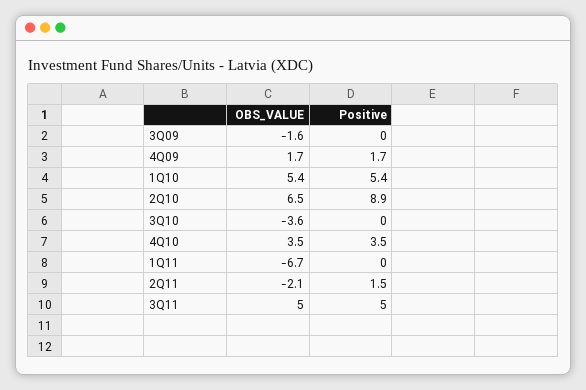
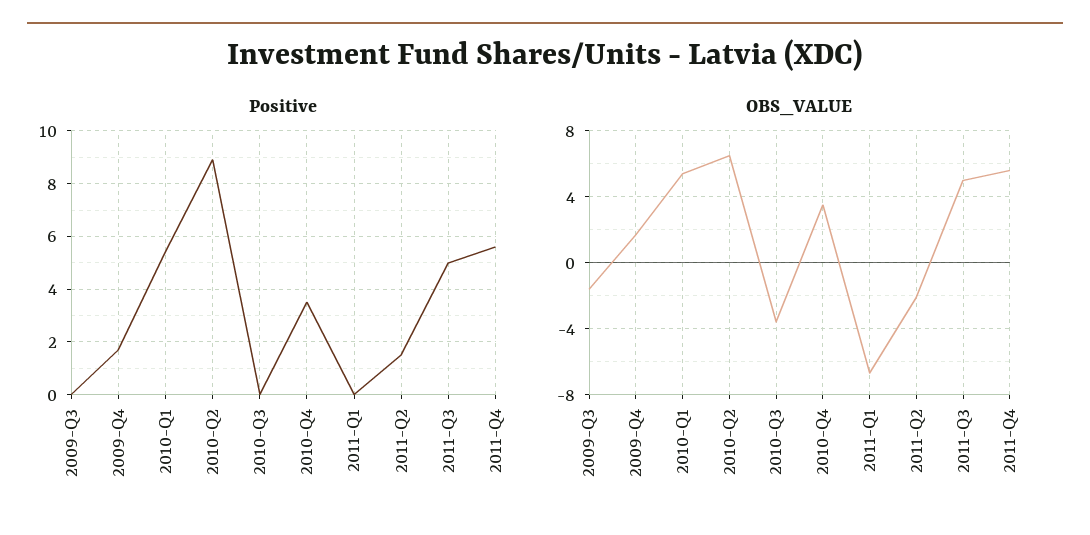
Positive, 2011-Q4: none -> 5.5
OBS_VALUE, 2011-Q4: none -> 5.5

